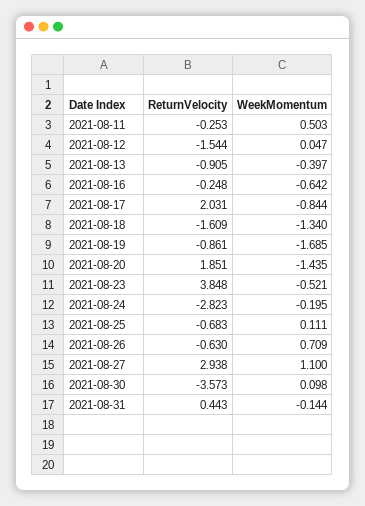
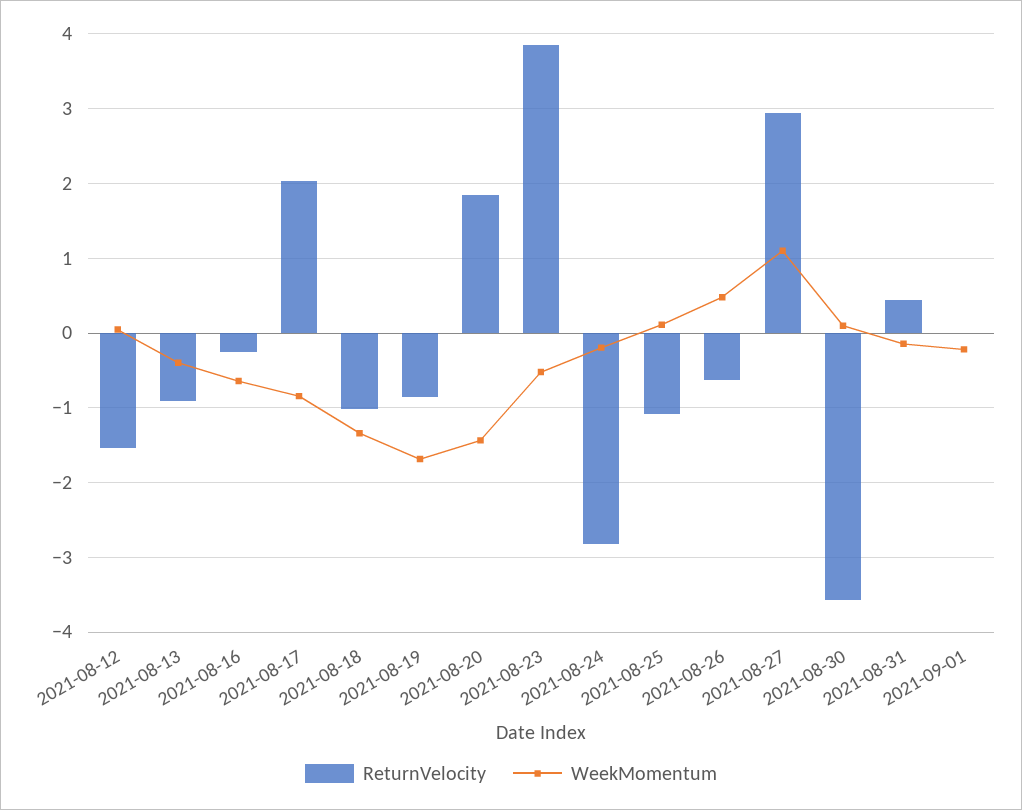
ReturnVelocity, 2021-08-11: -0.253 -> none
WeekMomentum, 2021-08-11: 0.503 -> none
ReturnVelocity, 2021-08-18: -1.609 -> -1
ReturnVelocity, 2021-08-25: -0.683 -> -1.1
WeekMomentum, 2021-08-26: 0.709 -> 0.5
ReturnVelocity, 2021-09-01: none -> 0
WeekMomentum, 2021-09-01: none -> -0.2

